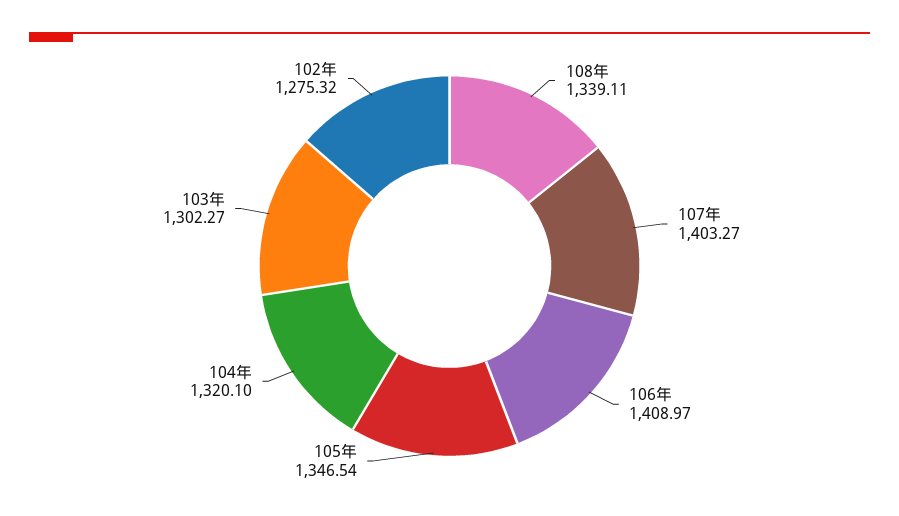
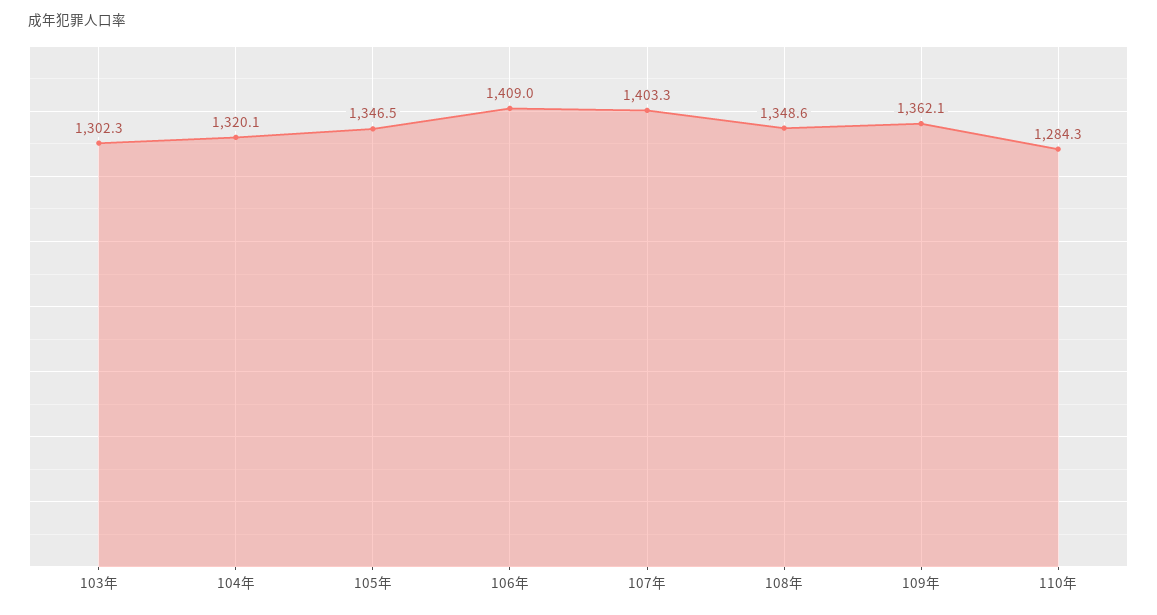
108年: 1339.11 -> 1348.6
102年: 1275.32 -> none
109年: none -> 1362.1
110年: none -> 1284.3

